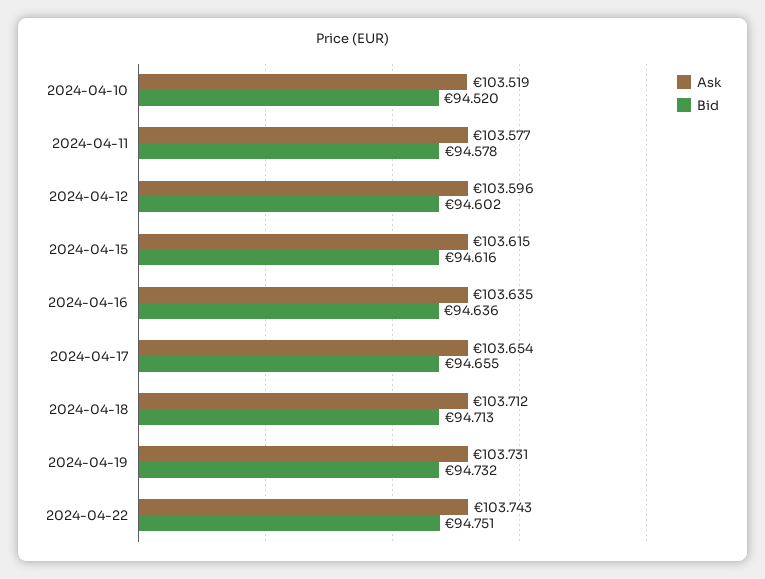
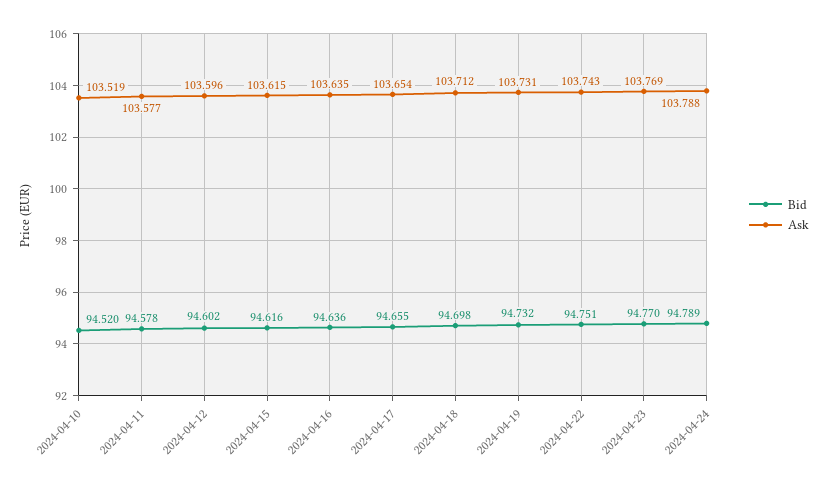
Bid, 2024-04-18: 94.713 -> 94.698
Bid, 2024-04-23: none -> 94.77
Ask, 2024-04-23: none -> 103.769
Bid, 2024-04-24: none -> 94.789
Ask, 2024-04-24: none -> 103.788

